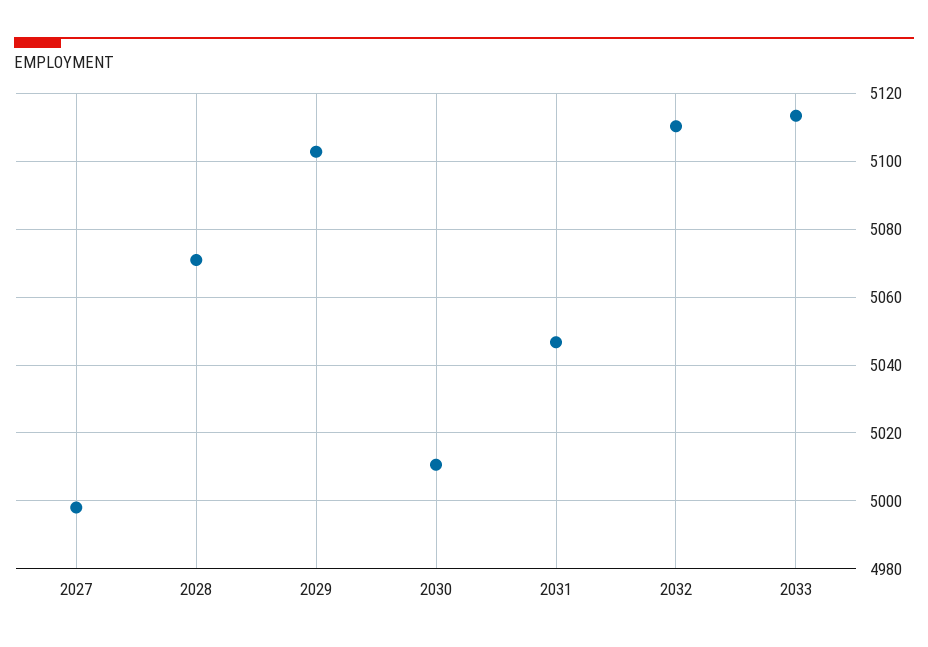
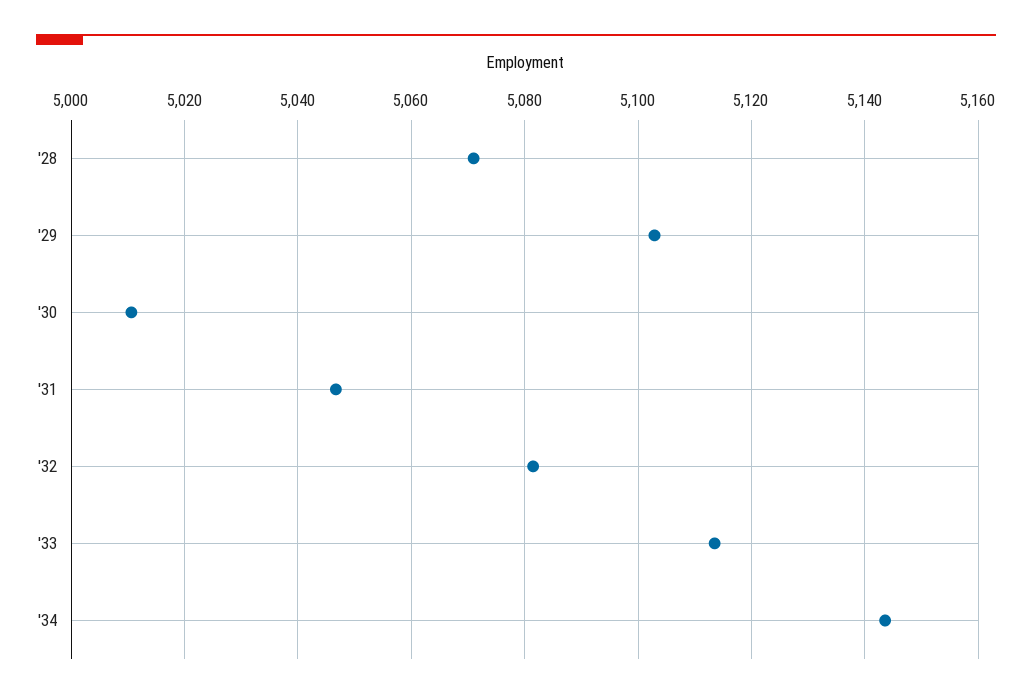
2027: 4998 -> none
2032: 5110 -> 5082
'34: none -> 5144

